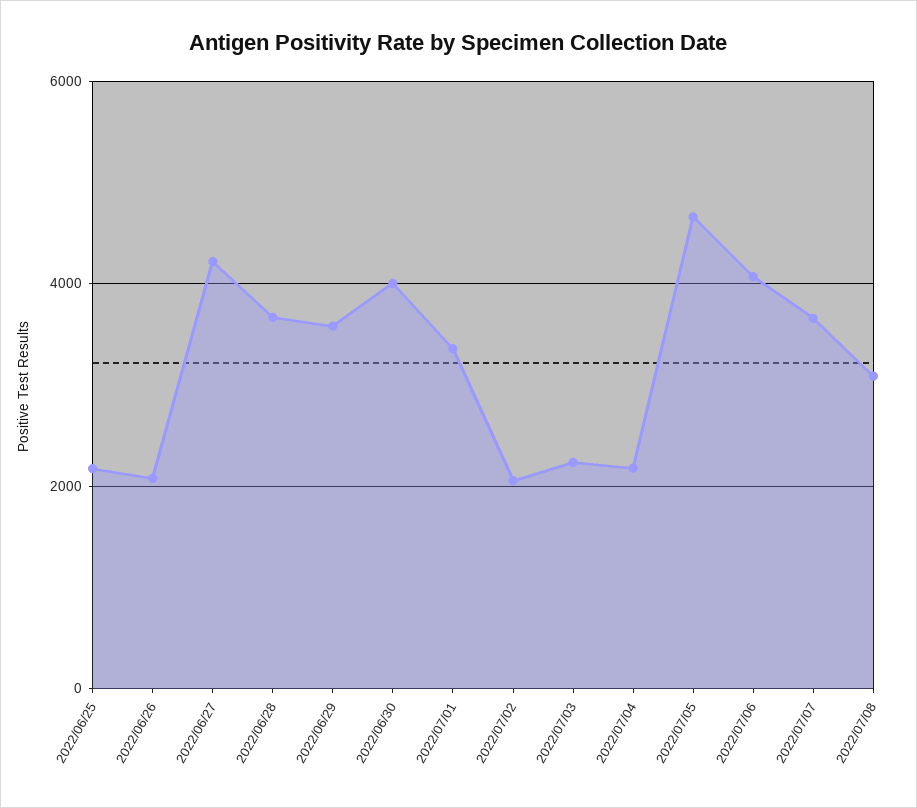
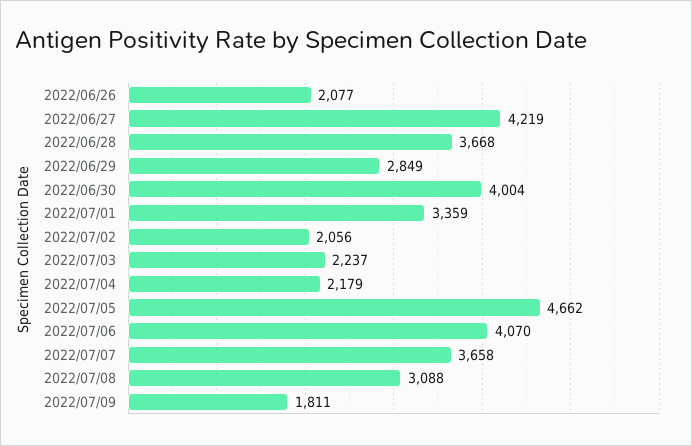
2022/06/25: 2200 -> none
2022/06/29: 3600 -> 2849
2022/07/09: none -> 1811

